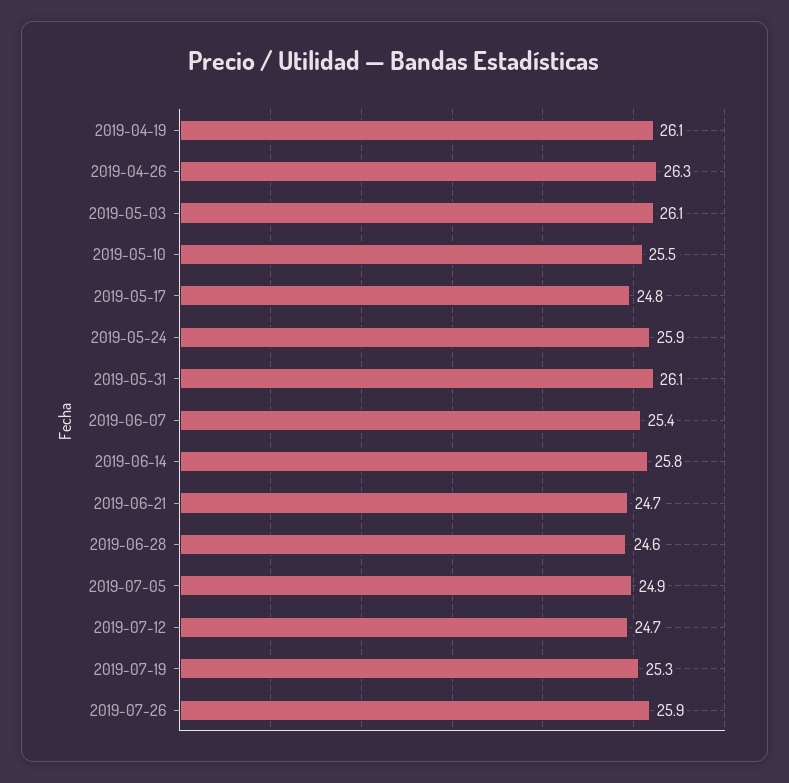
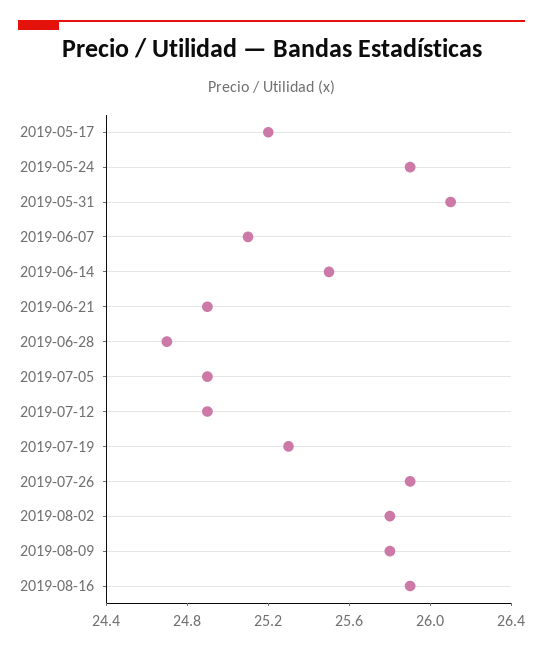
2019-04-19: 26.1 -> none
2019-04-26: 26.3 -> none
2019-05-03: 26.1 -> none
2019-05-10: 25.5 -> none
2019-05-17: 24.8 -> 25.2
2019-06-07: 25.4 -> 25.1
2019-06-14: 25.8 -> 25.5
2019-06-21: 24.7 -> 24.9
2019-06-28: 24.6 -> 24.7
2019-07-12: 24.7 -> 24.9
2019-08-02: none -> 25.8
2019-08-09: none -> 25.8
2019-08-16: none -> 25.9

